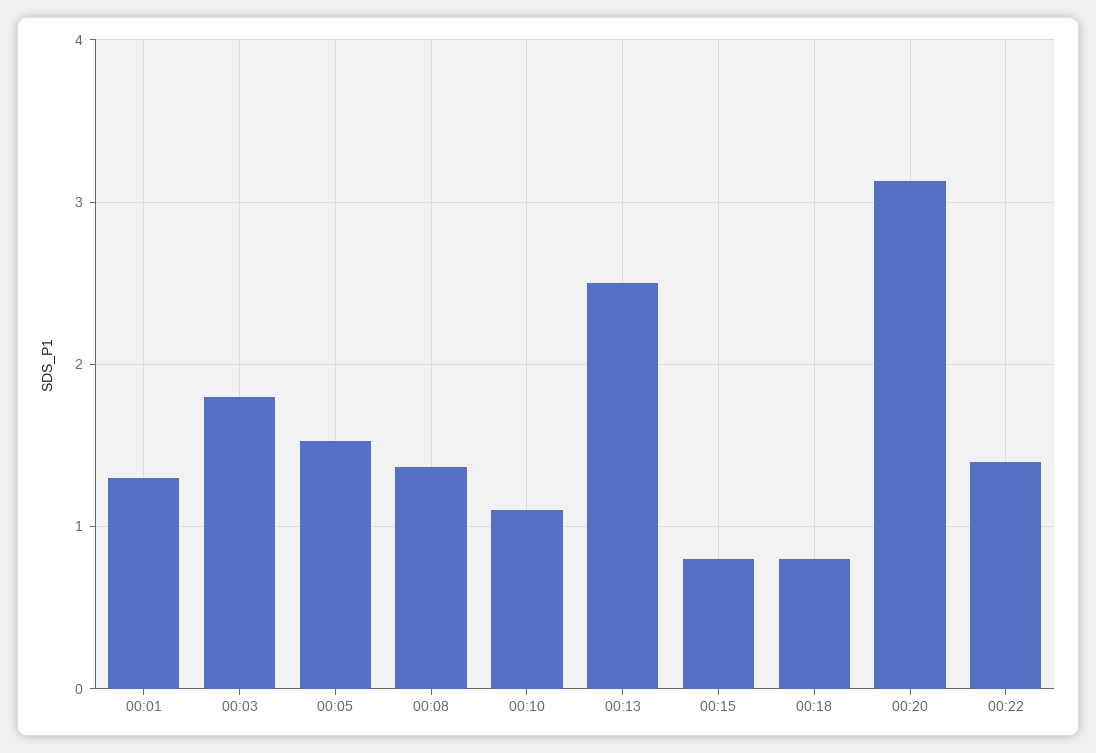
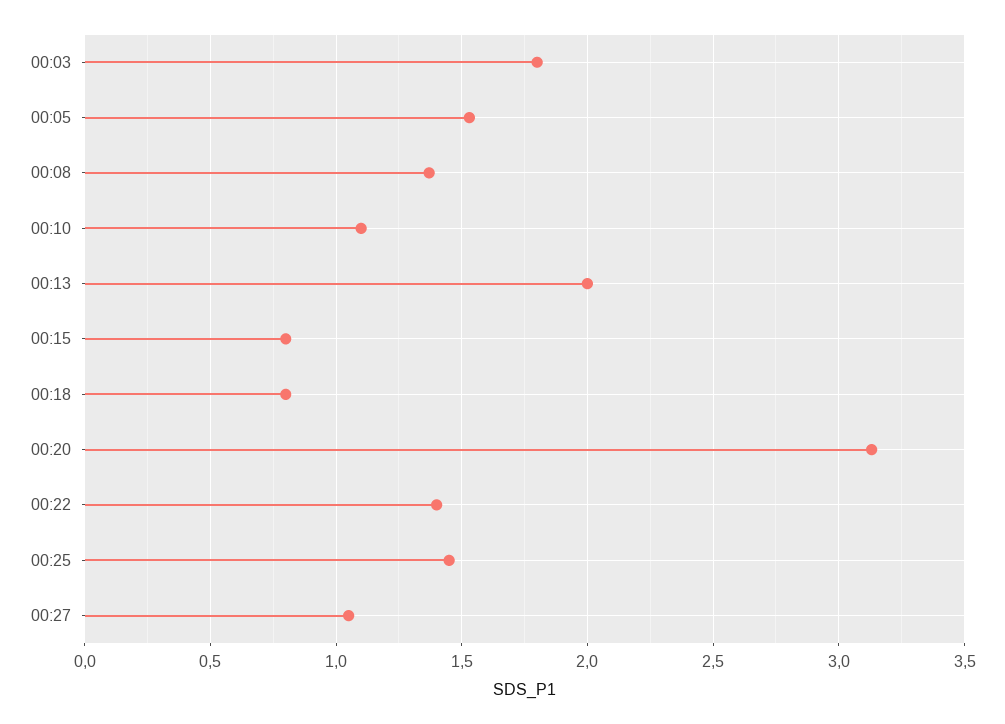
00:01: 1.3 -> none
00:13: 2.5 -> 2
00:25: none -> 1.45
00:27: none -> 1.05

